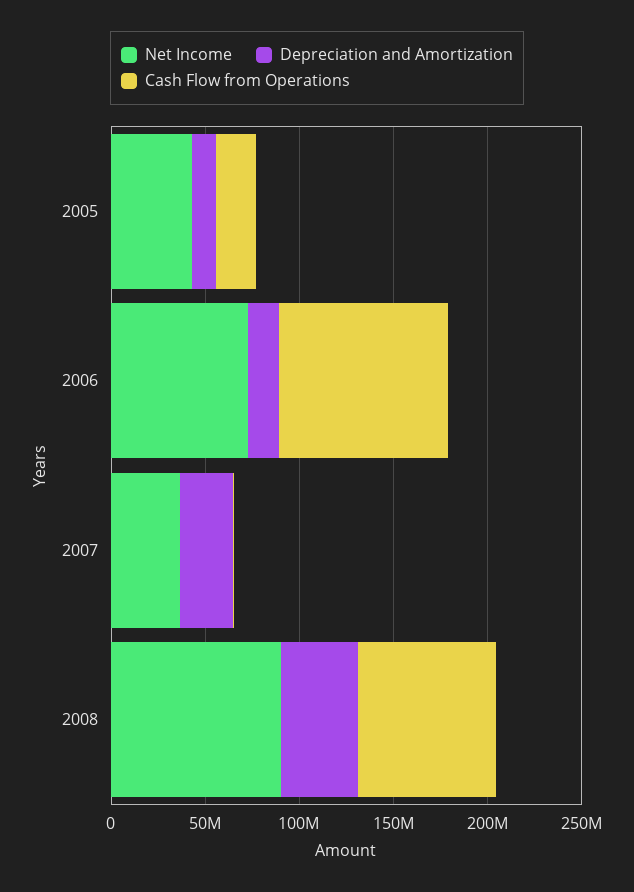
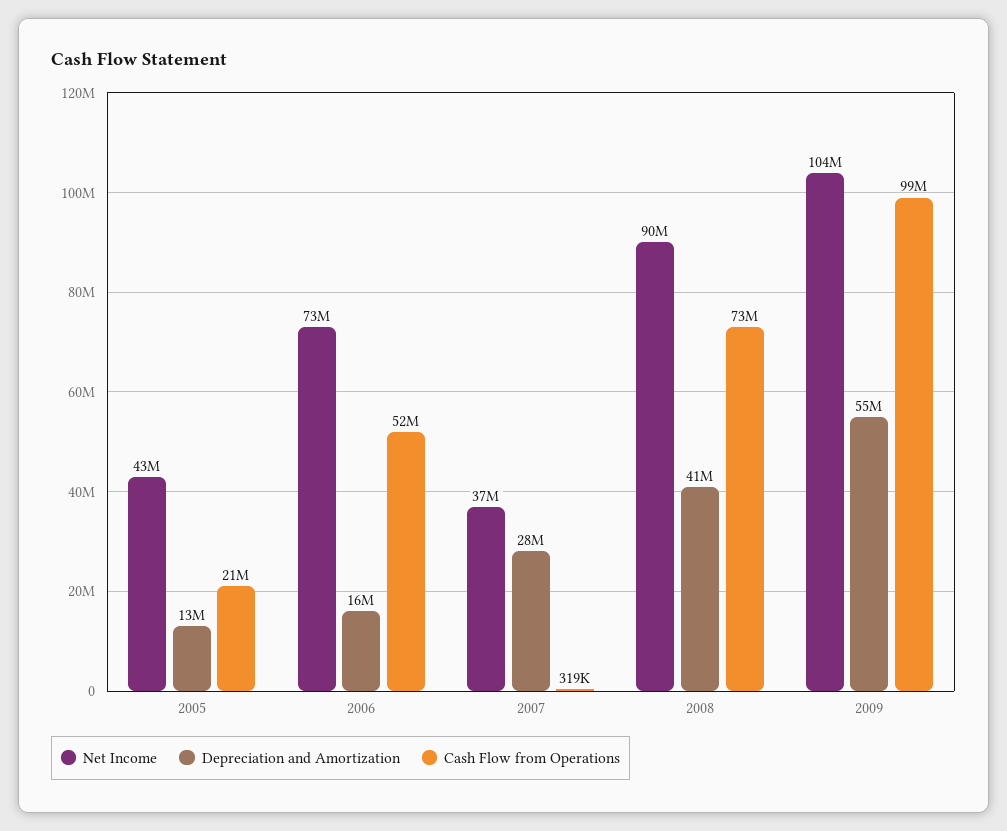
Cash Flow from Operations, 2006: 90000000 -> 52000000
Net Income, 2009: none -> 104000000
Depreciation and Amortization, 2009: none -> 55000000
Cash Flow from Operations, 2009: none -> 99000000

